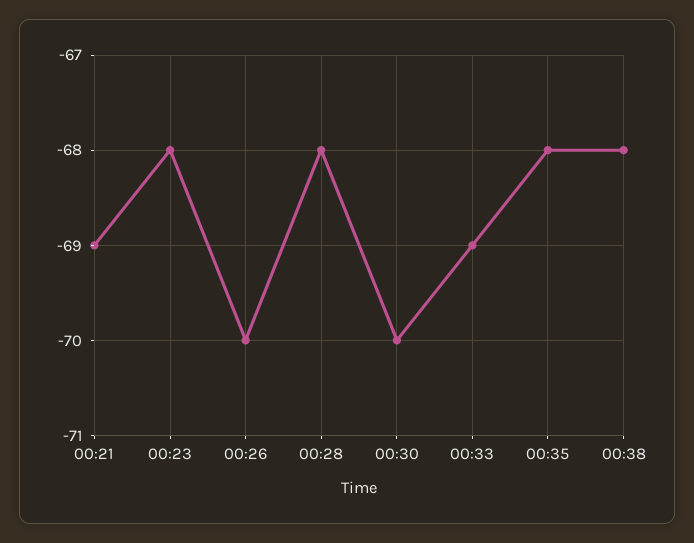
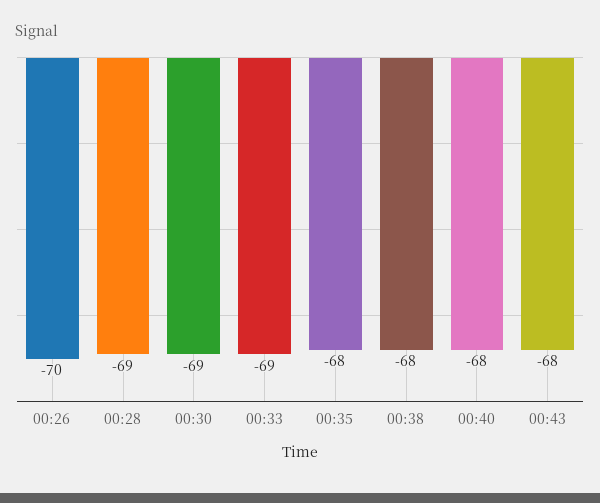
00:21: -69 -> none
00:23: -68 -> none
00:28: -68 -> -69
00:30: -70 -> -69
00:40: none -> -68
00:43: none -> -68

